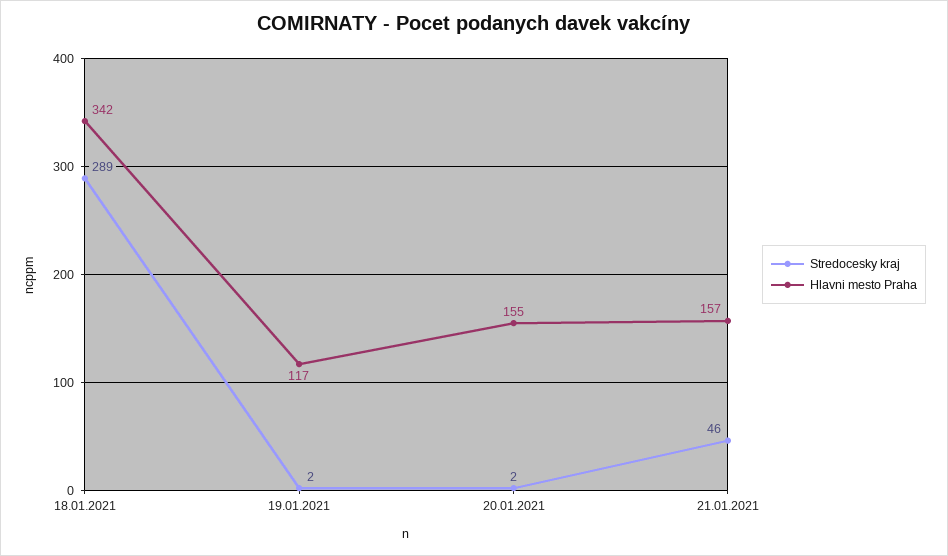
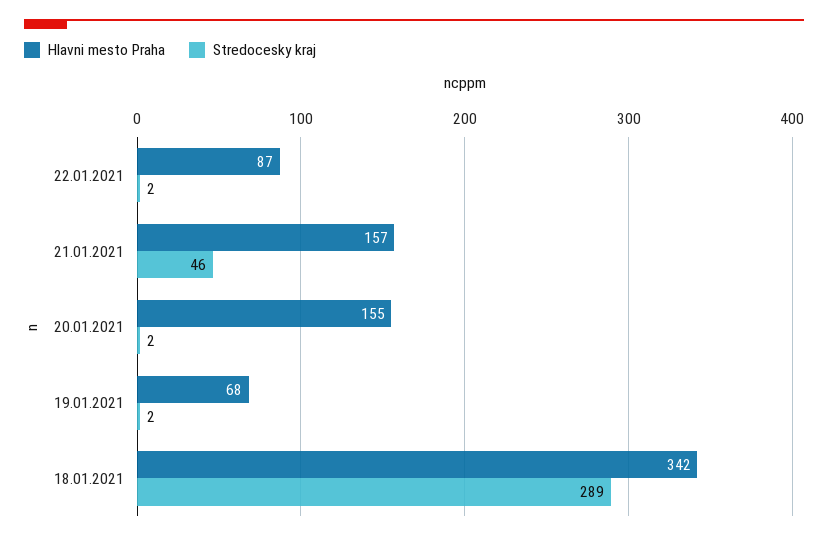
Hlavni mesto Praha, 19.01.2021: 117 -> 68
Hlavni mesto Praha, 22.01.2021: none -> 87
Stredocesky kraj, 22.01.2021: none -> 2

